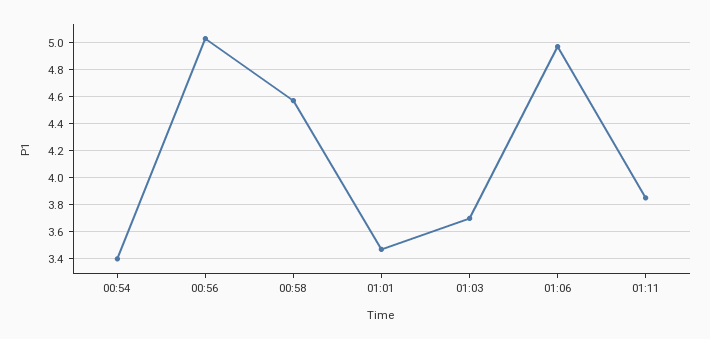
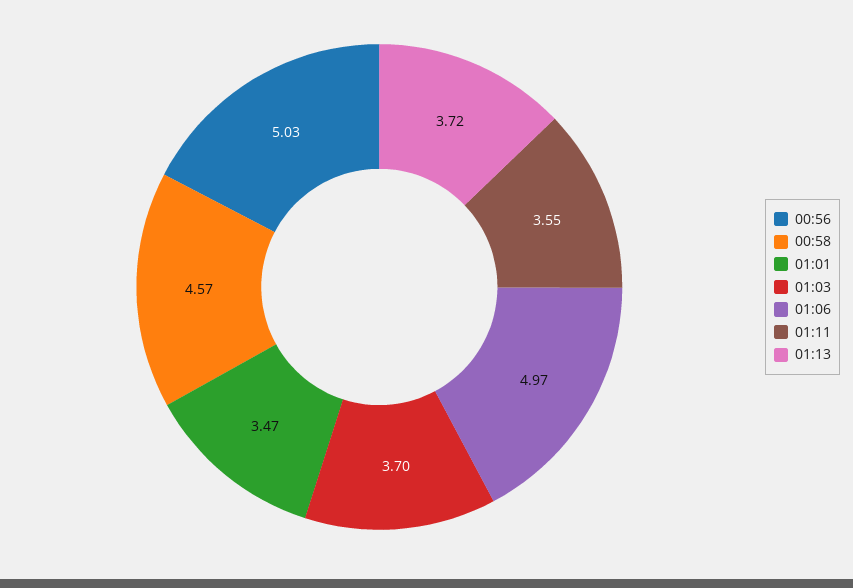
00:54: 3.4 -> none
01:11: 3.85 -> 3.55
01:13: none -> 3.72

